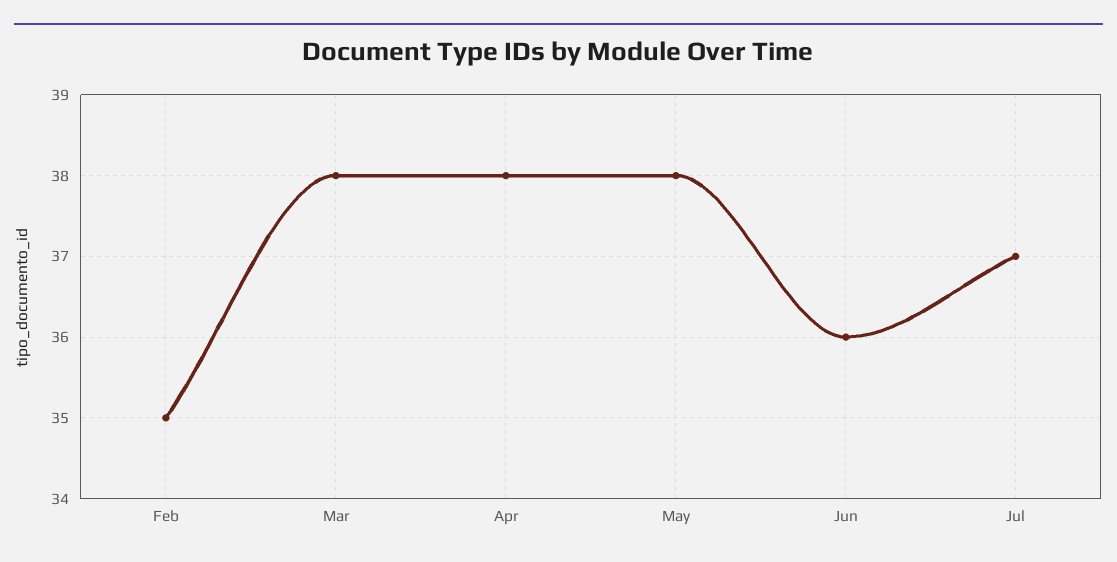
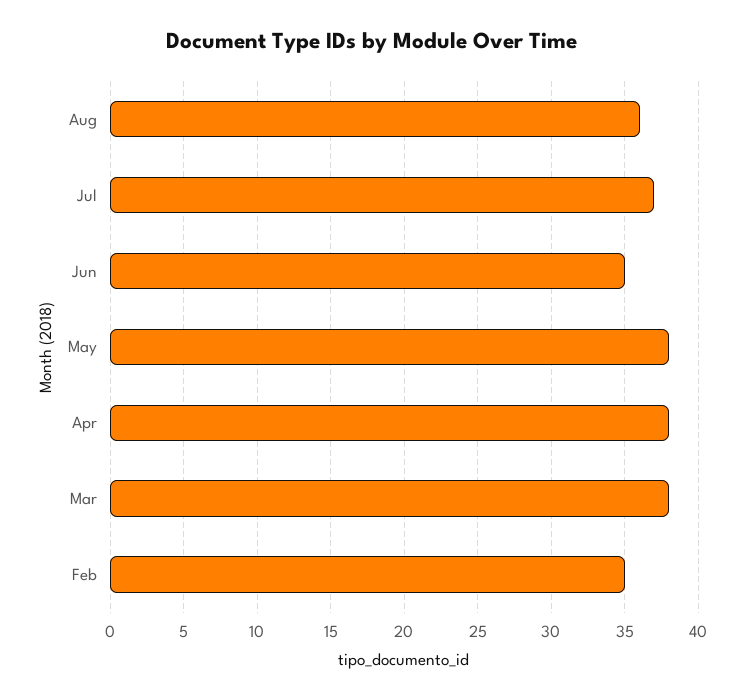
Jun: 36 -> 35
Aug: none -> 36

